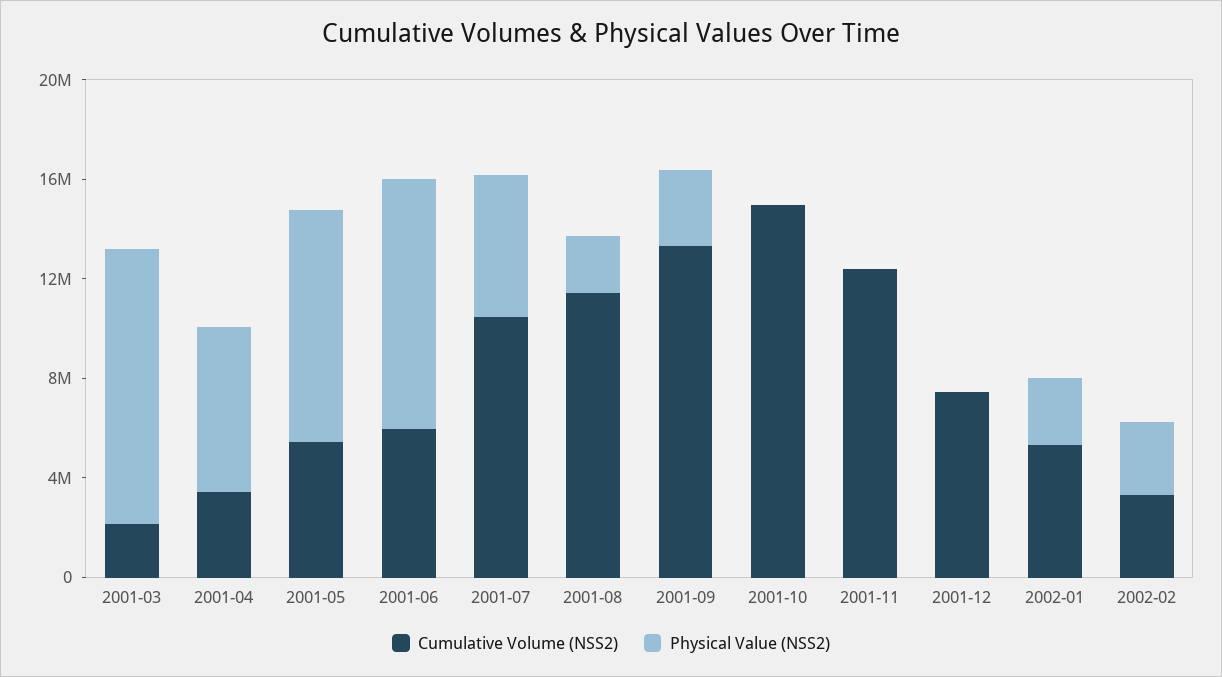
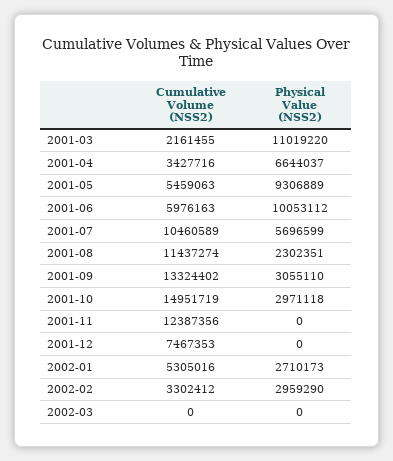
Physical Value (NSS2), 2001-10: 0 -> 2971118
Cumulative Volume (NSS2), 2002-03: none -> 0
Physical Value (NSS2), 2002-03: none -> 0

